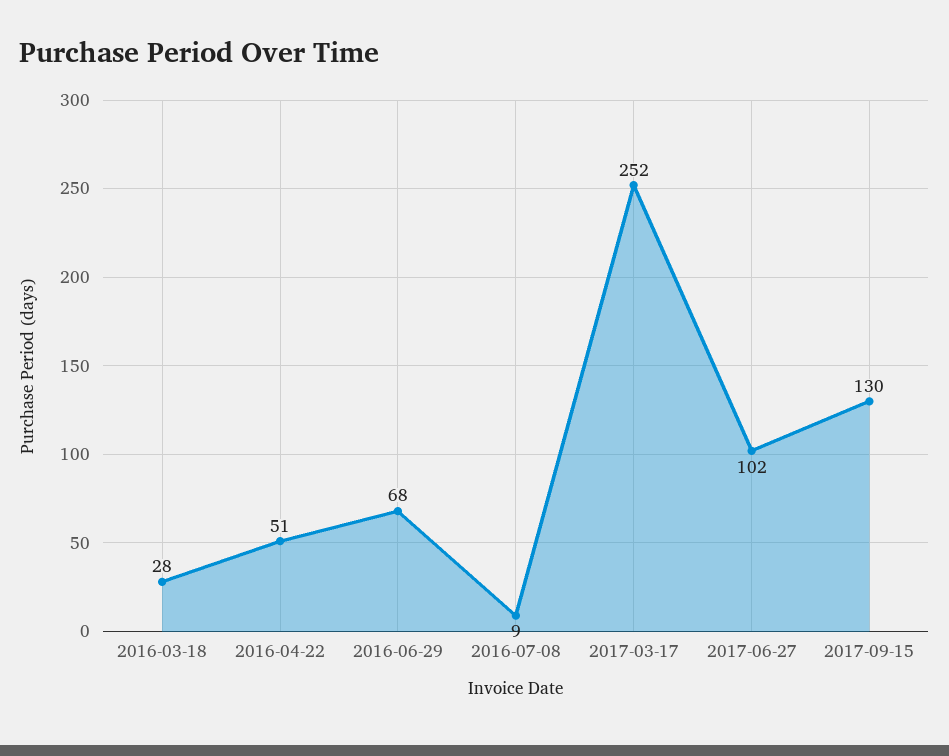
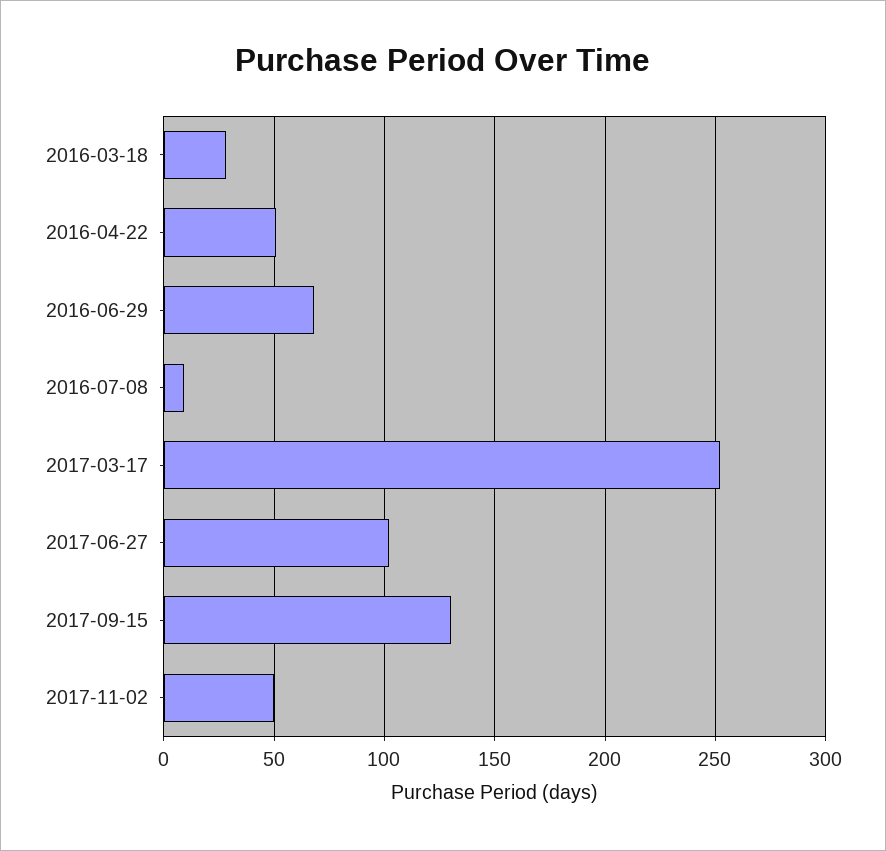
2017-11-02: none -> 50

